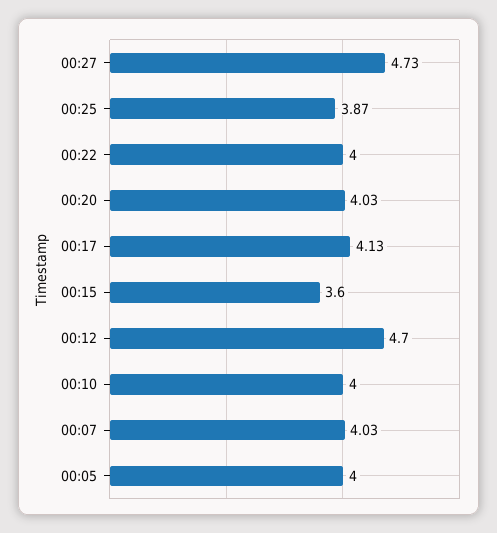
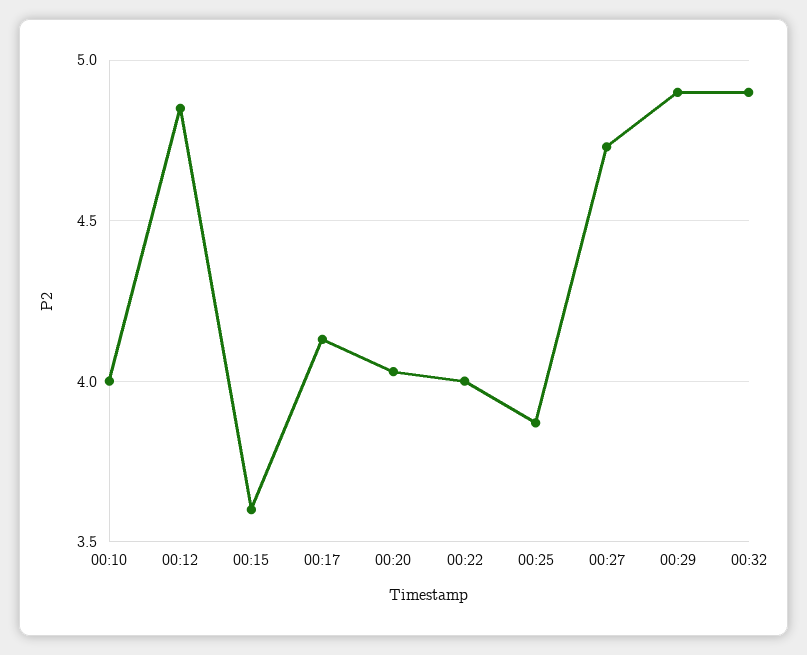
00:12: 4.7 -> 4.85
00:07: 4.03 -> none
00:05: 4 -> none
00:29: none -> 4.9
00:32: none -> 4.9

